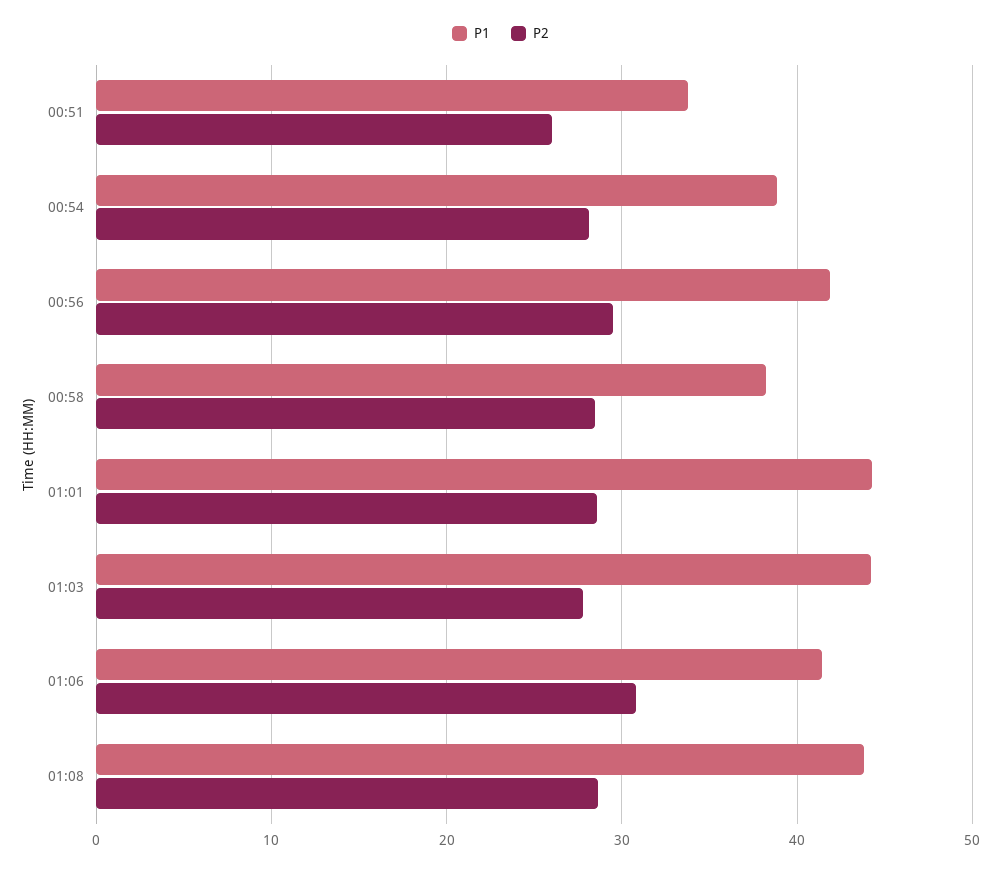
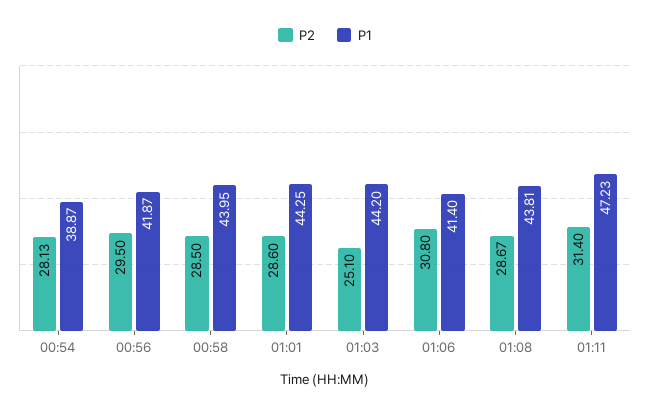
P1, 00:51: 34 -> none
P2, 00:51: 26 -> none
P1, 00:58: 38 -> 43.95
P2, 01:03: 28 -> 25.1
P2, 01:11: none -> 31.4
P1, 01:11: none -> 47.23

